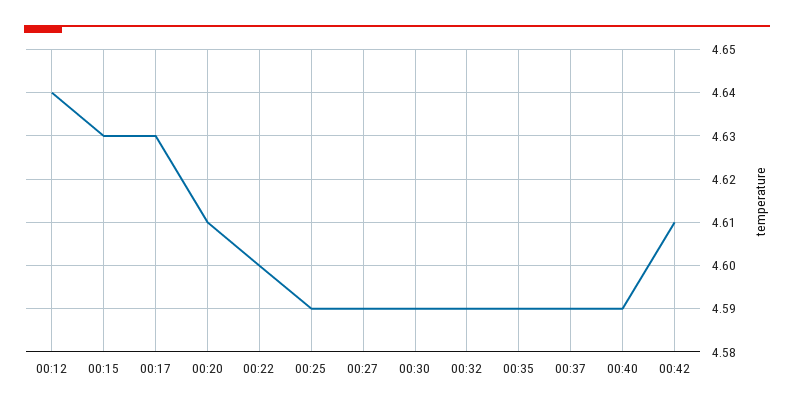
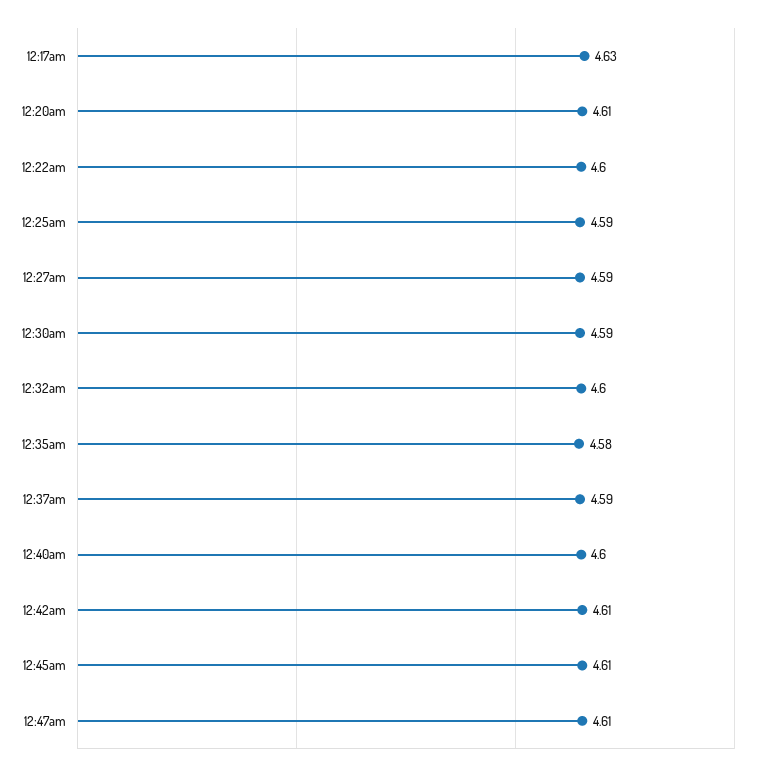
00:12: 4.64 -> none
00:15: 4.63 -> none
00:32: 4.59 -> 4.6
00:35: 4.59 -> 4.58
00:40: 4.59 -> 4.6
12:45am: none -> 4.61
12:47am: none -> 4.61

